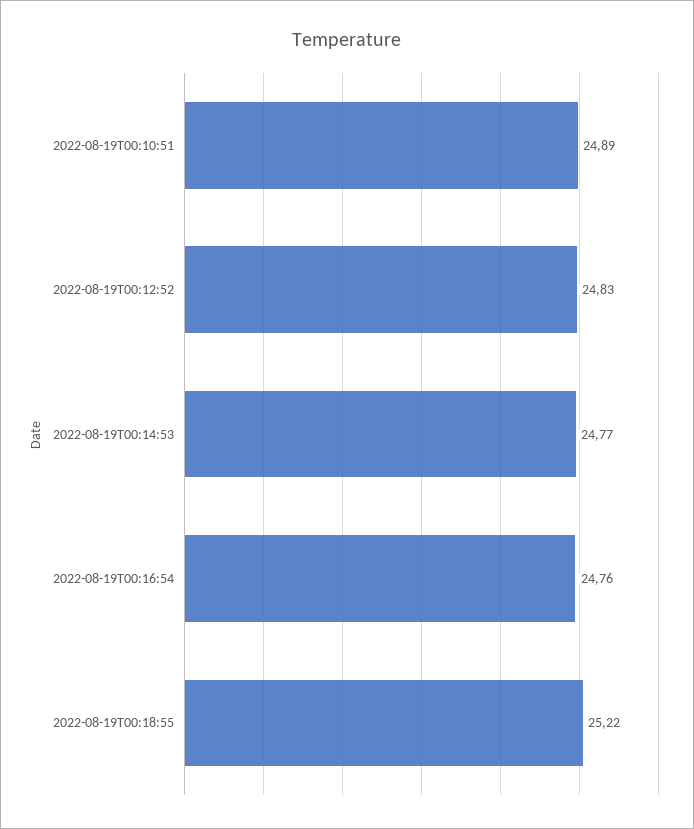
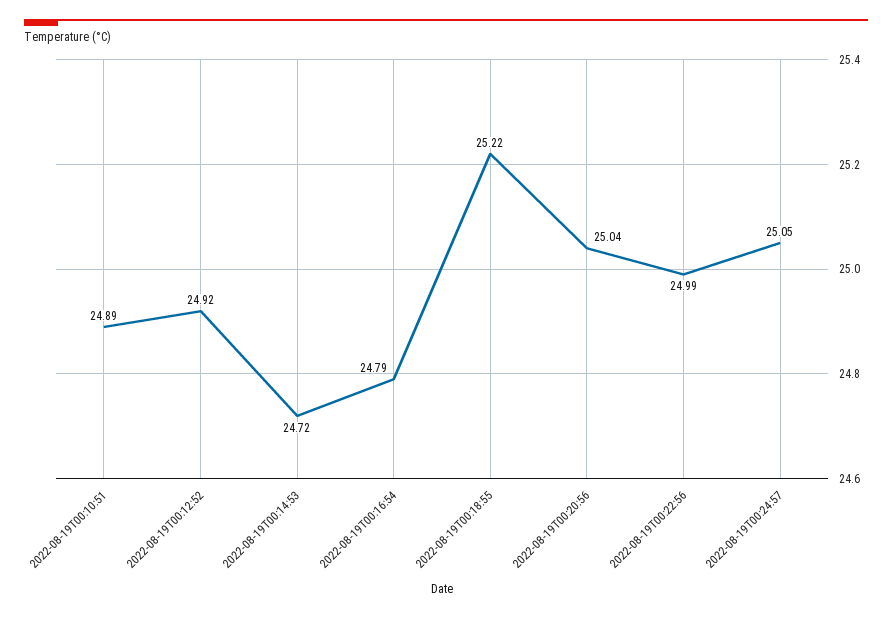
2022-08-19T00:12:52: 24.83 -> 24.92
2022-08-19T00:14:53: 24.77 -> 24.72
2022-08-19T00:16:54: 24.76 -> 24.79
2022-08-19T00:20:56: none -> 25.04
2022-08-19T00:22:56: none -> 24.99
2022-08-19T00:24:57: none -> 25.05

